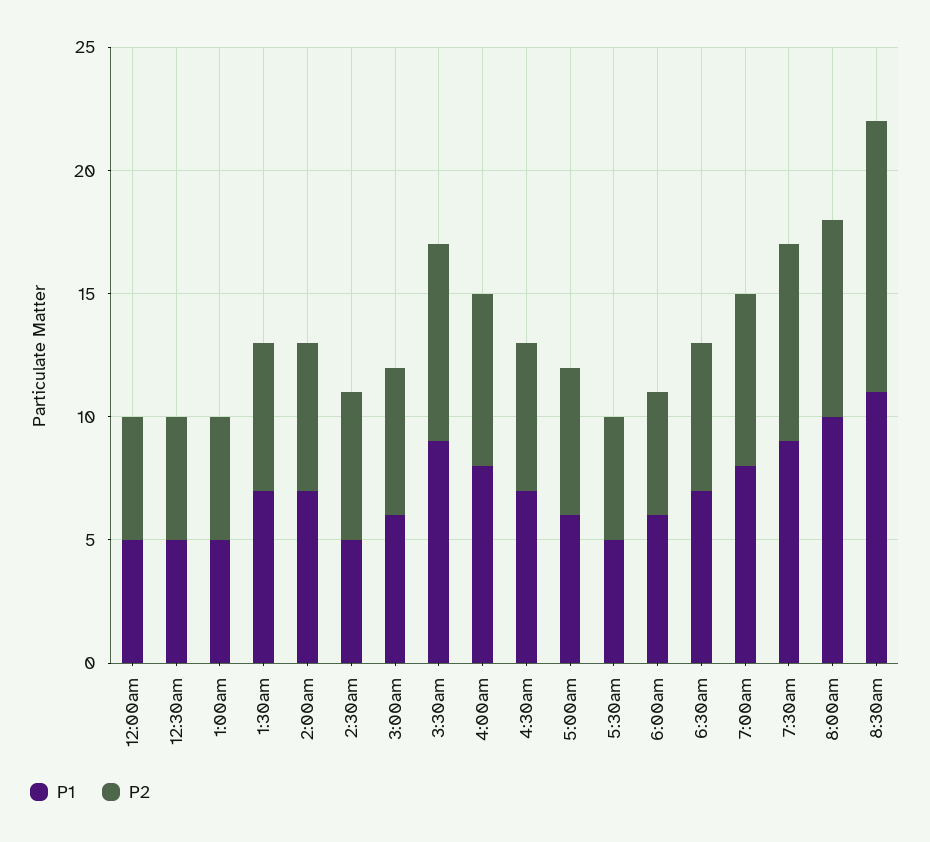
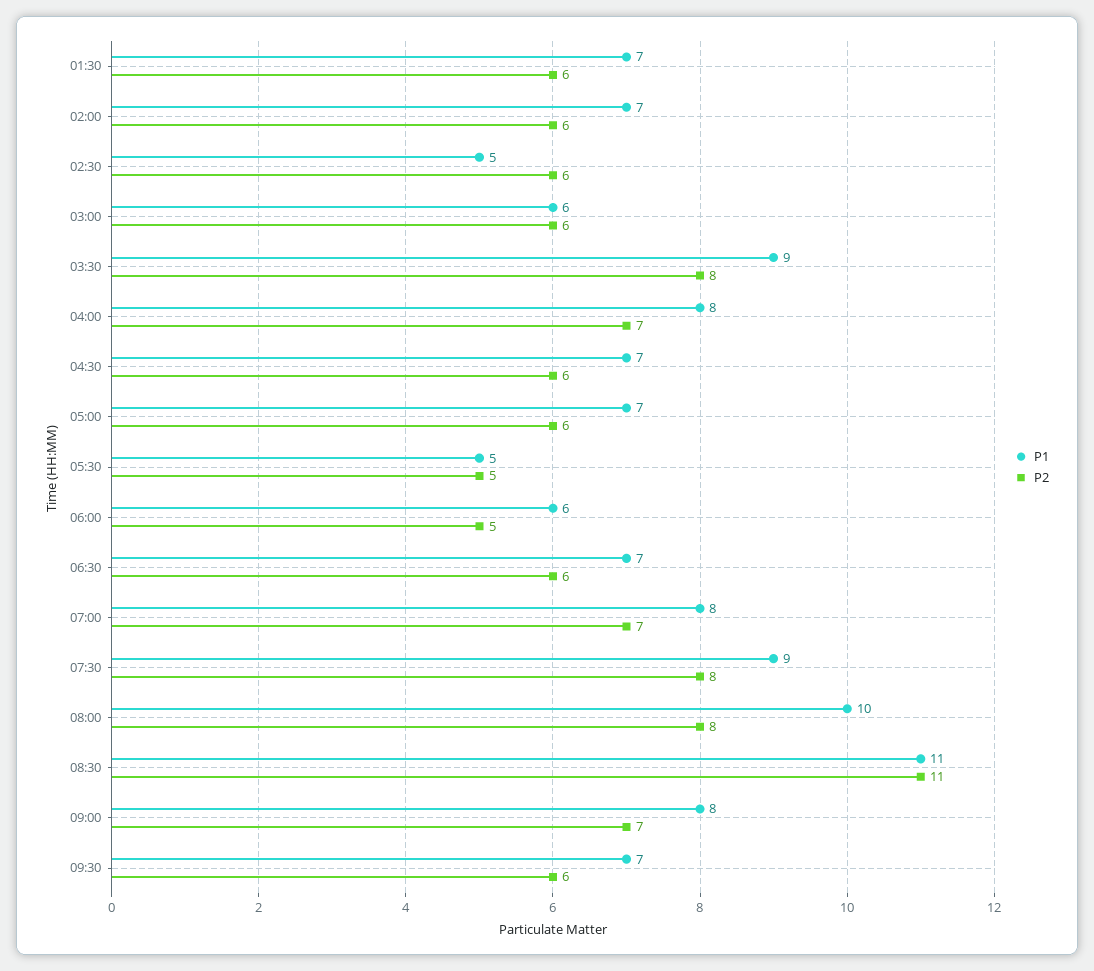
P1, 12:00am: 5 -> none
P2, 12:00am: 5 -> none
P1, 12:30am: 5 -> none
P2, 12:30am: 5 -> none
P1, 1:00am: 5 -> none
P2, 1:00am: 5 -> none
P1, 5:00am: 6 -> 7
P1, 09:00: none -> 8
P2, 09:00: none -> 7
P1, 09:30: none -> 7
P2, 09:30: none -> 6

